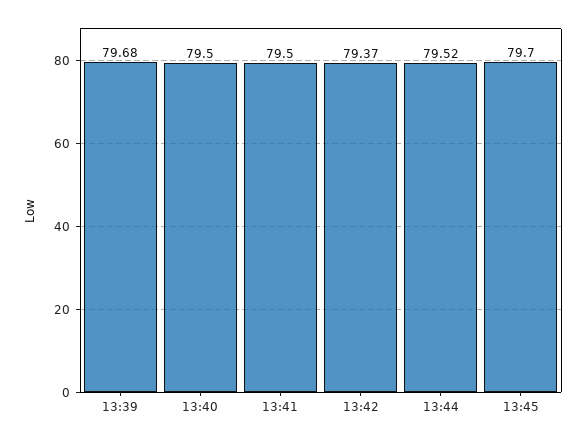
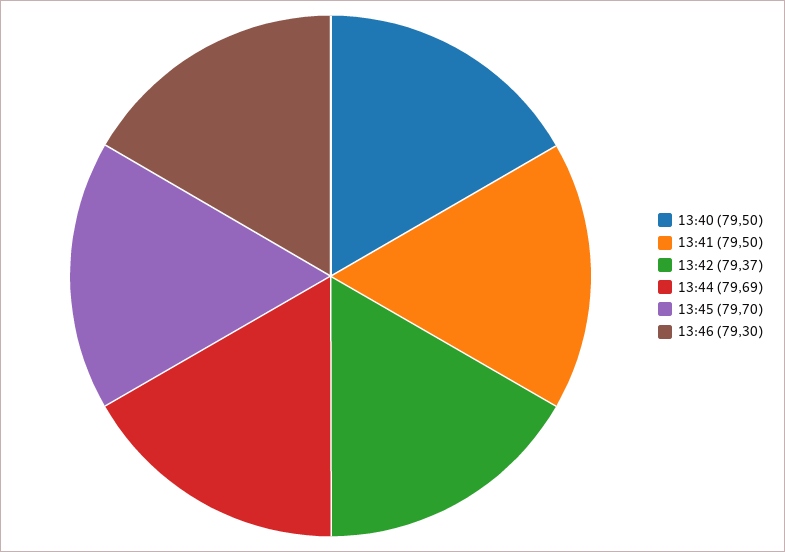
13:39: 79.68 -> none
13:44: 79.52 -> 79.69
13:46: none -> 79.3

